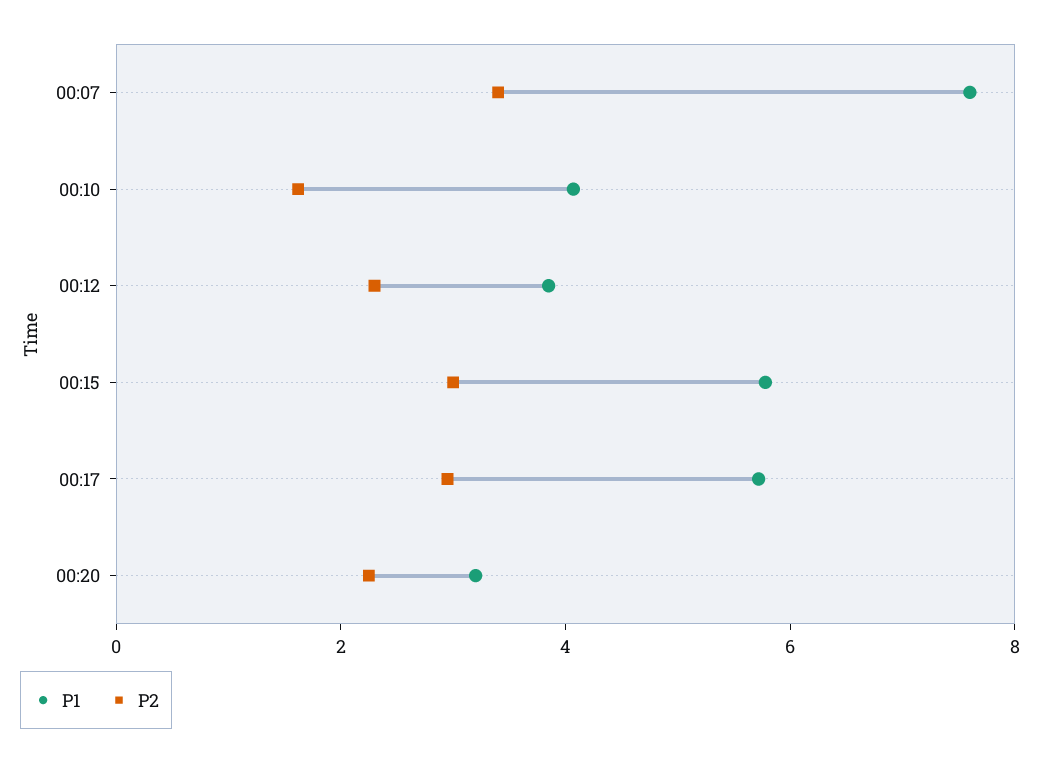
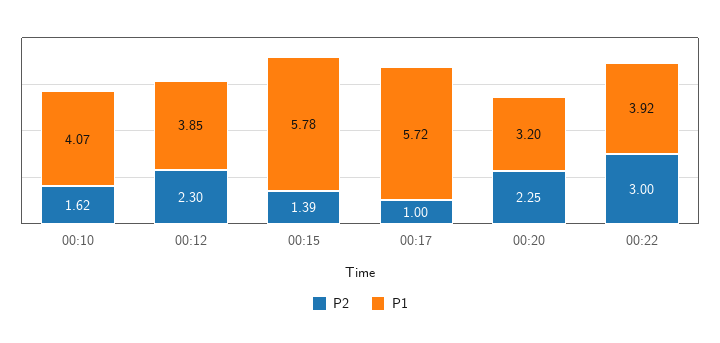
P1, 00:07: 7.5 -> none
P2, 00:07: 3.5 -> none
P2, 00:15: 3 -> 1.39
P2, 00:17: 3 -> 1
P2, 00:22: none -> 3
P1, 00:22: none -> 3.92

